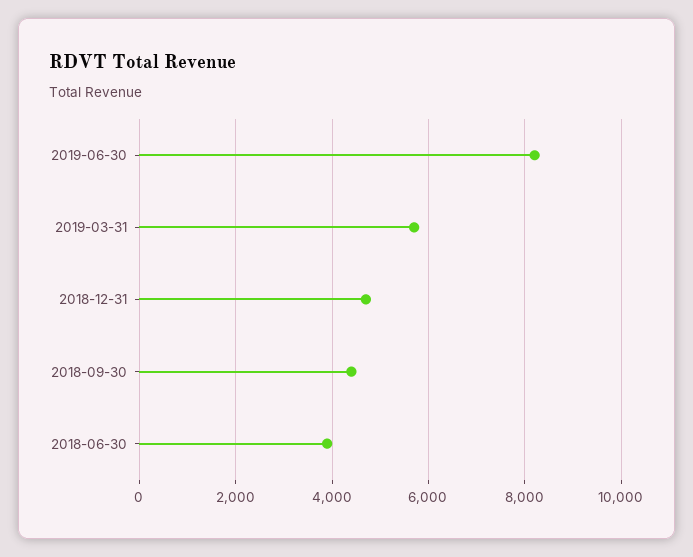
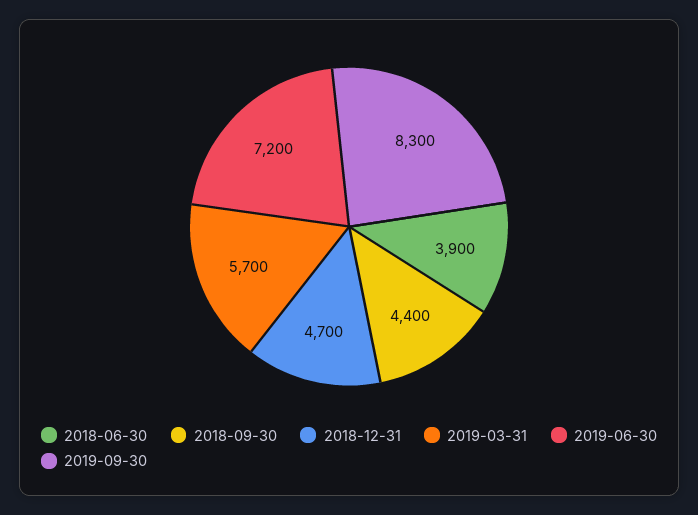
2019-06-30: 8200 -> 7200
2019-09-30: none -> 8300

